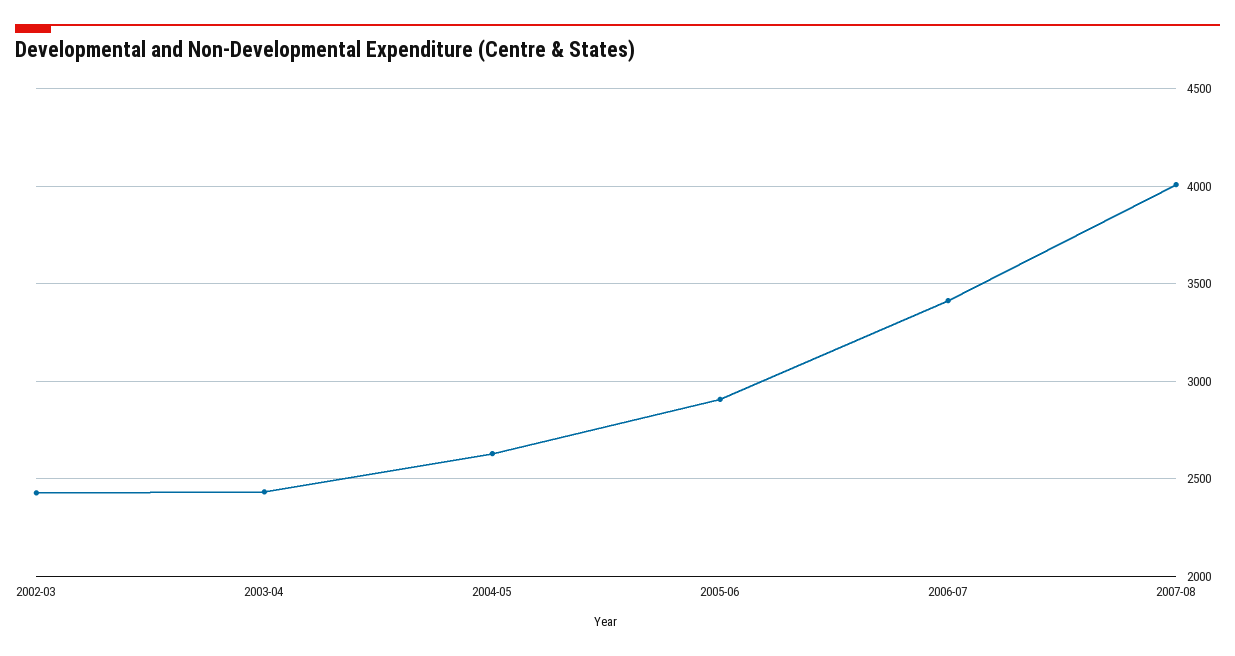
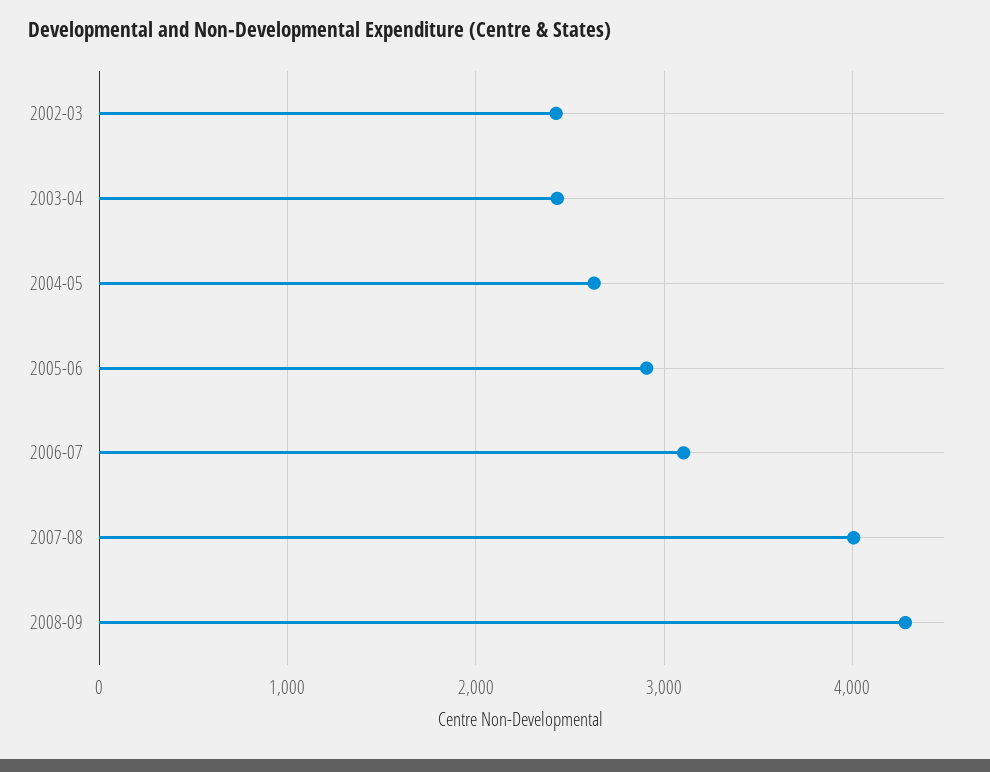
2006-07: 3400 -> 3100
2008-09: none -> 4300

